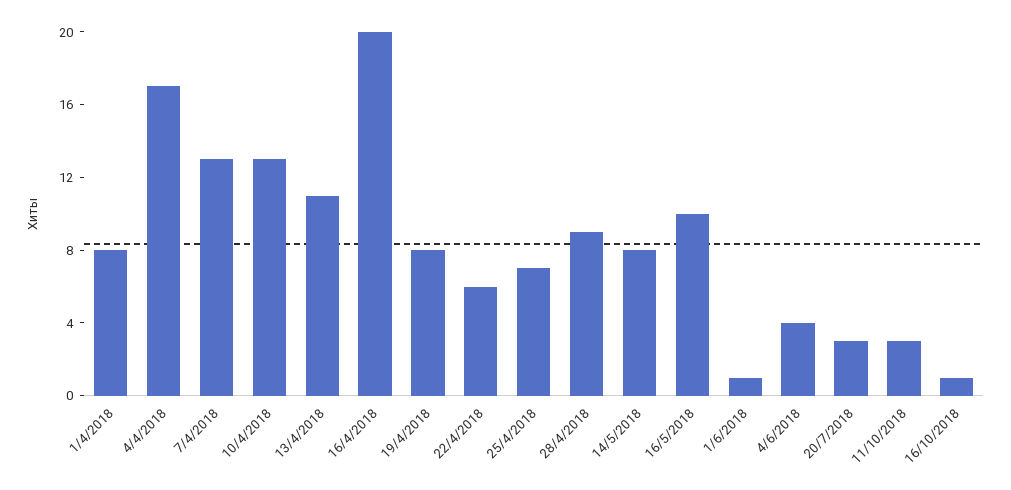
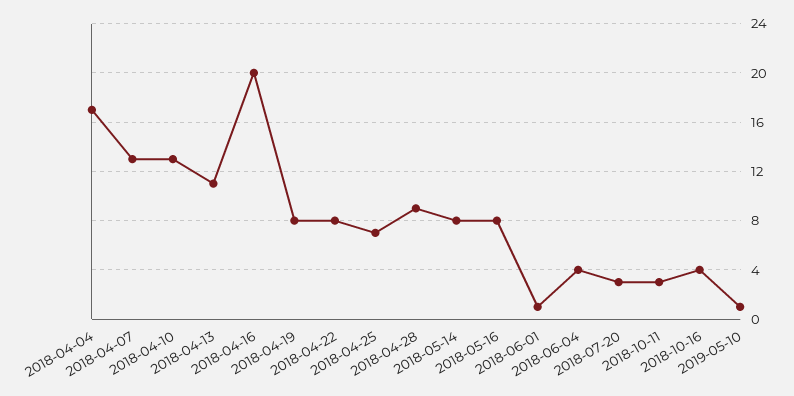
1/4/2018: 8 -> none
22/4/2018: 6 -> 8
16/5/2018: 10 -> 8
16/10/2018: 1 -> 4
2019-05-10: none -> 1

